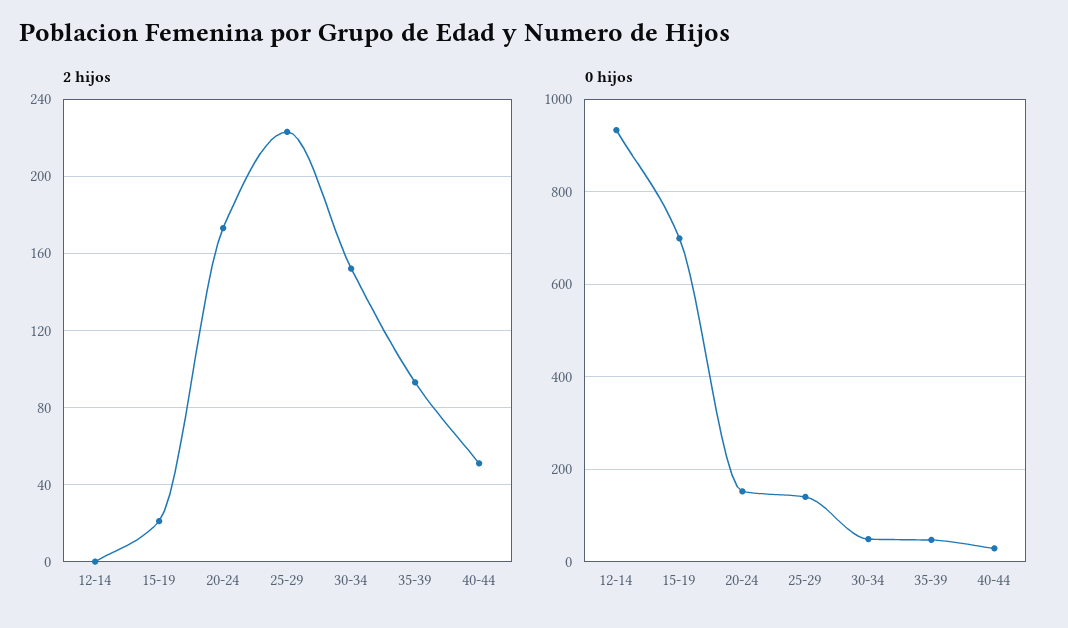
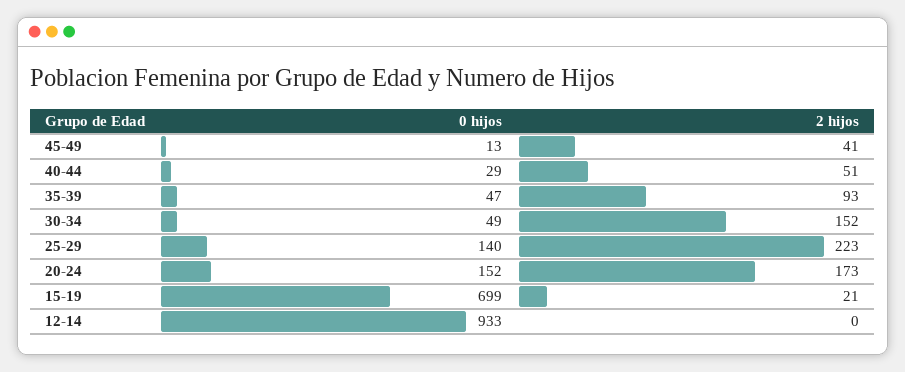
0 hijos, 45-49: none -> 13
2 hijos, 45-49: none -> 41

